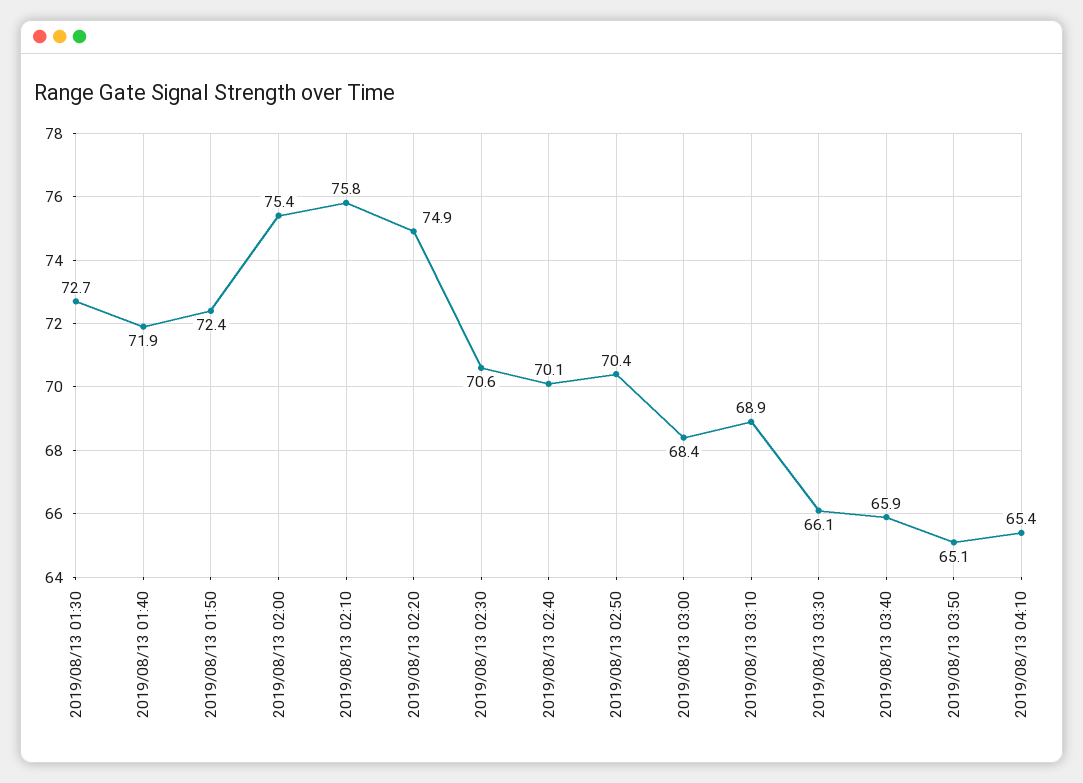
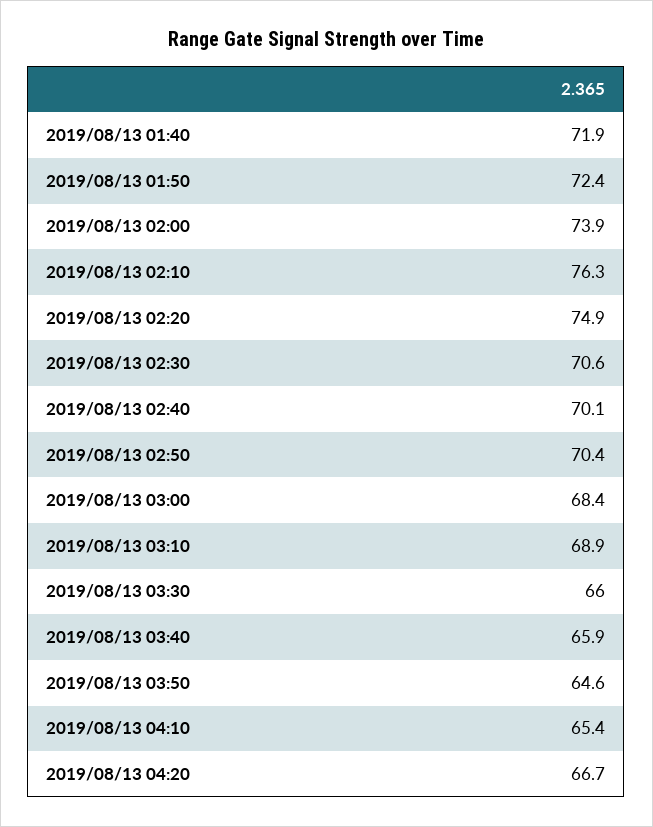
2019/08/13 01:30: 72.7 -> none
2019/08/13 02:00: 75.4 -> 73.9
2019/08/13 02:10: 75.8 -> 76.3
2019/08/13 03:30: 66.1 -> 66
2019/08/13 03:50: 65.1 -> 64.6
2019/08/13 04:20: none -> 66.7

